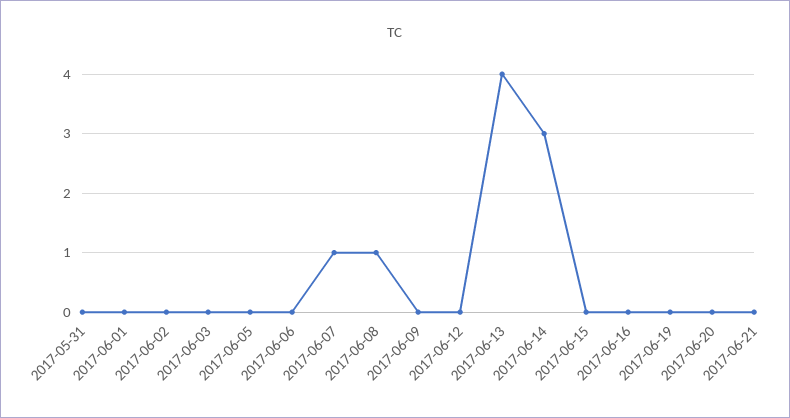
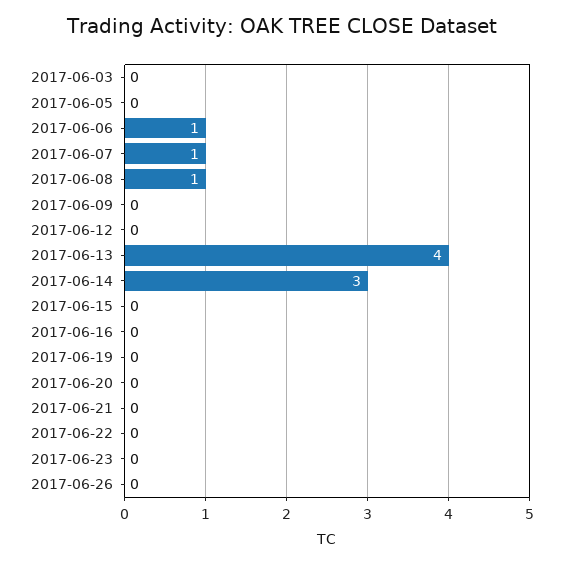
2017-05-31: 0 -> none
2017-06-01: 0 -> none
2017-06-02: 0 -> none
2017-06-06: 0 -> 1
2017-06-22: none -> 0
2017-06-23: none -> 0
2017-06-26: none -> 0

